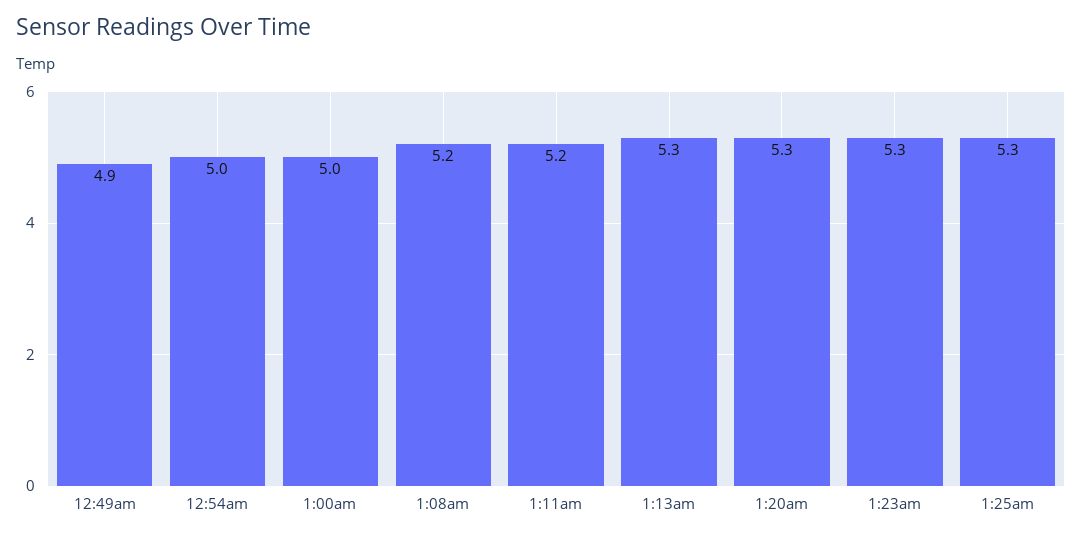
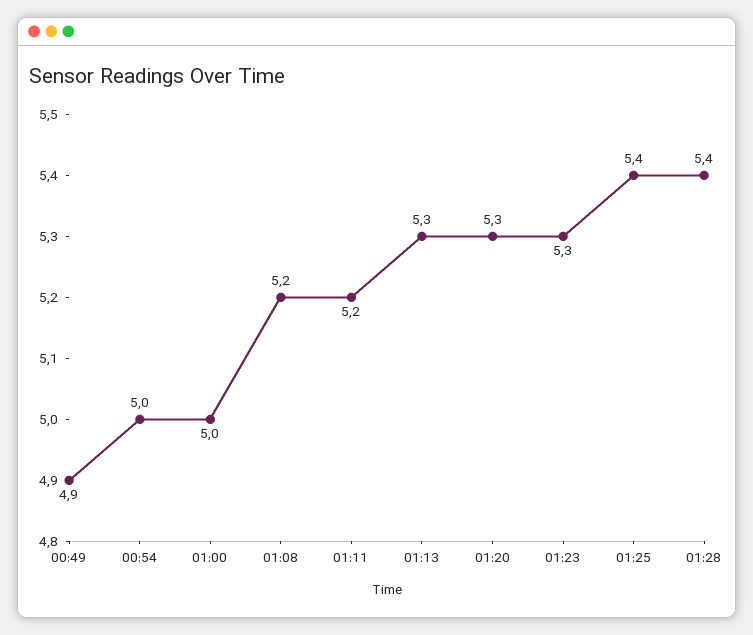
1:25am: 5.3 -> 5.4
01:28: none -> 5.4

